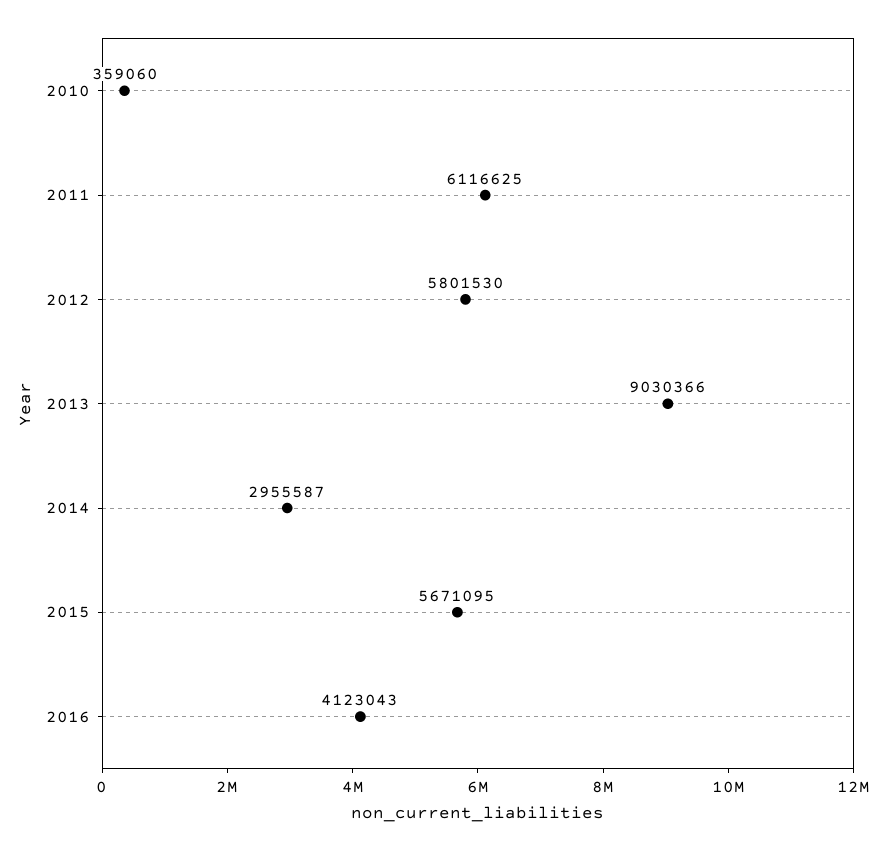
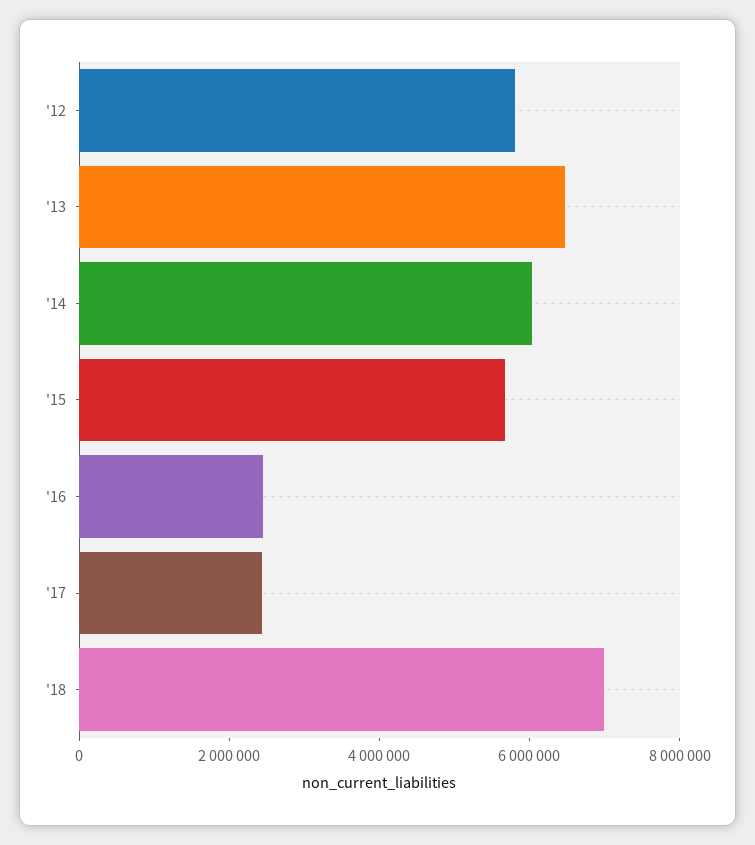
2010: 359060 -> none
2011: 6116625 -> none
2013: 9030366 -> 6500000
2014: 2955587 -> 6000000
2016: 4123043 -> 2500000
'17: none -> 2500000
'18: none -> 7000000

